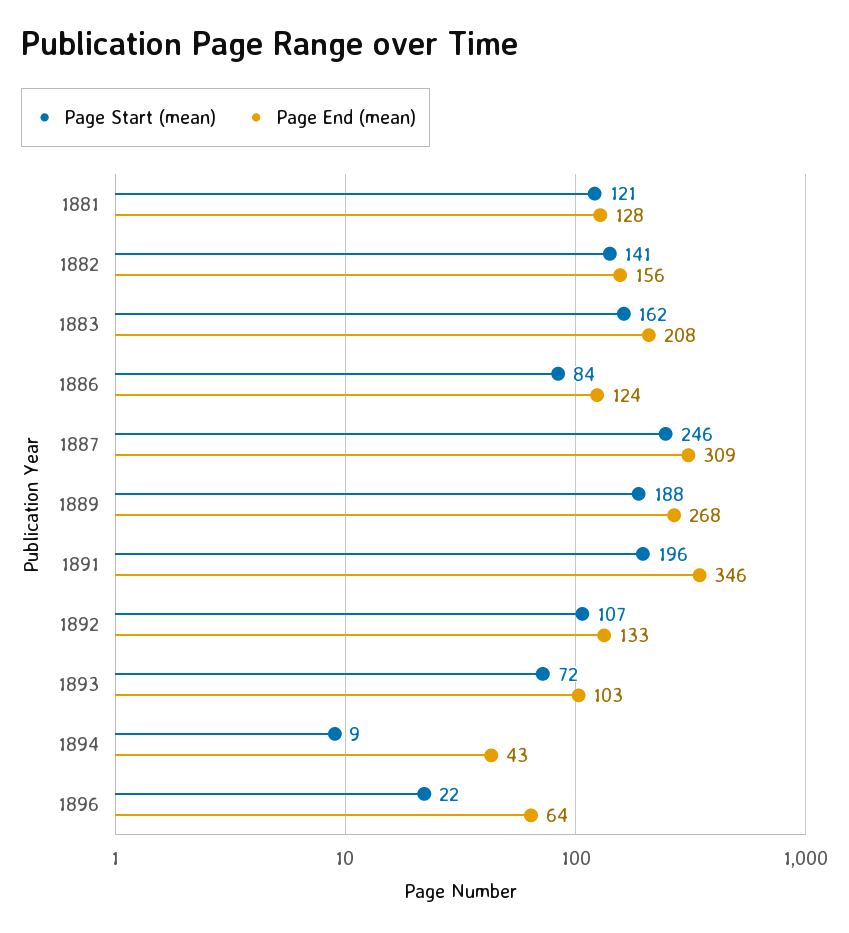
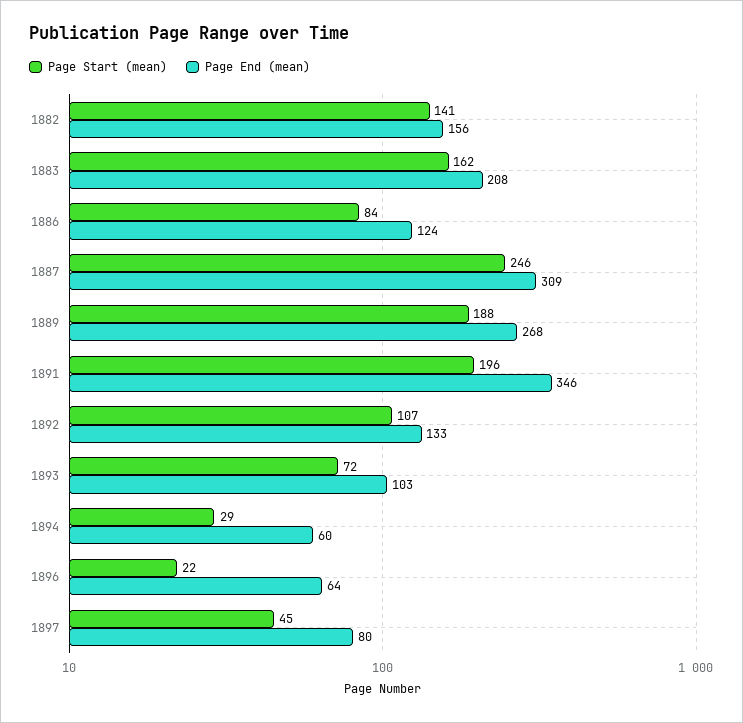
Page Start (mean), 1881: 121 -> none
Page End (mean), 1881: 128 -> none
Page Start (mean), 1894: 9 -> 29
Page End (mean), 1894: 43 -> 60
Page Start (mean), 1897: none -> 45
Page End (mean), 1897: none -> 80

